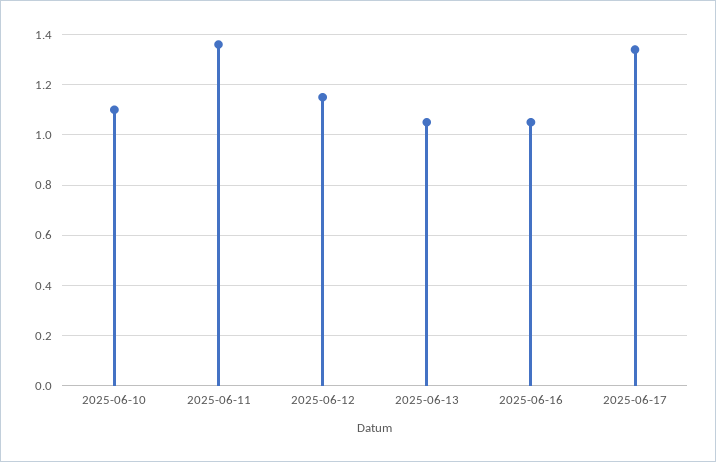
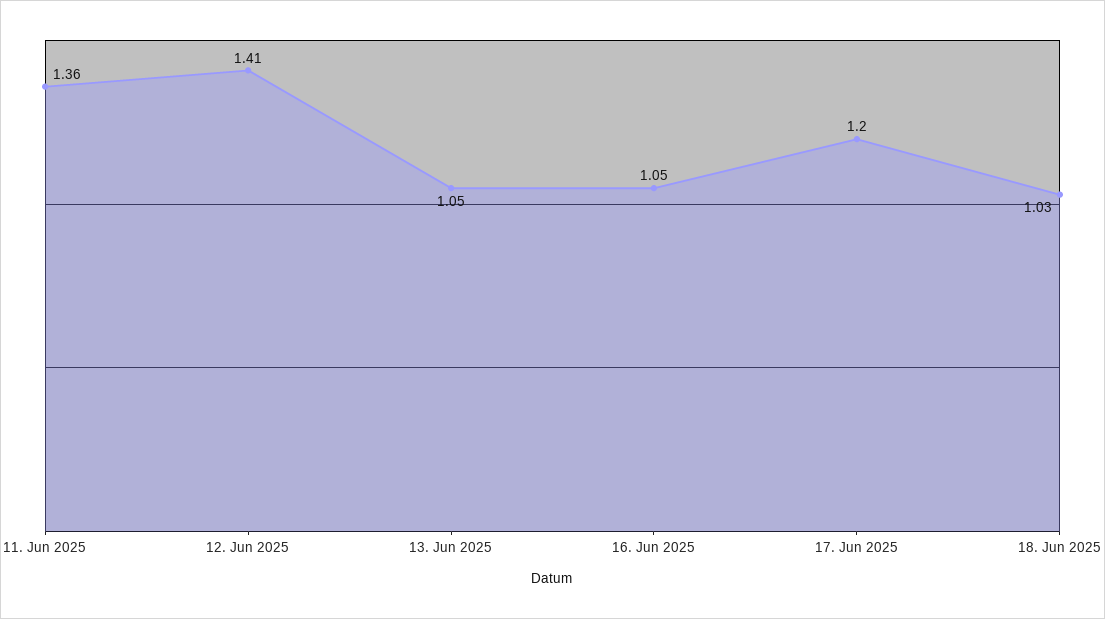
2025-06-10: 1.1 -> none
2025-06-12: 1.15 -> 1.41
2025-06-17: 1.35 -> 1.2
18. Jun 2025: none -> 1.03

